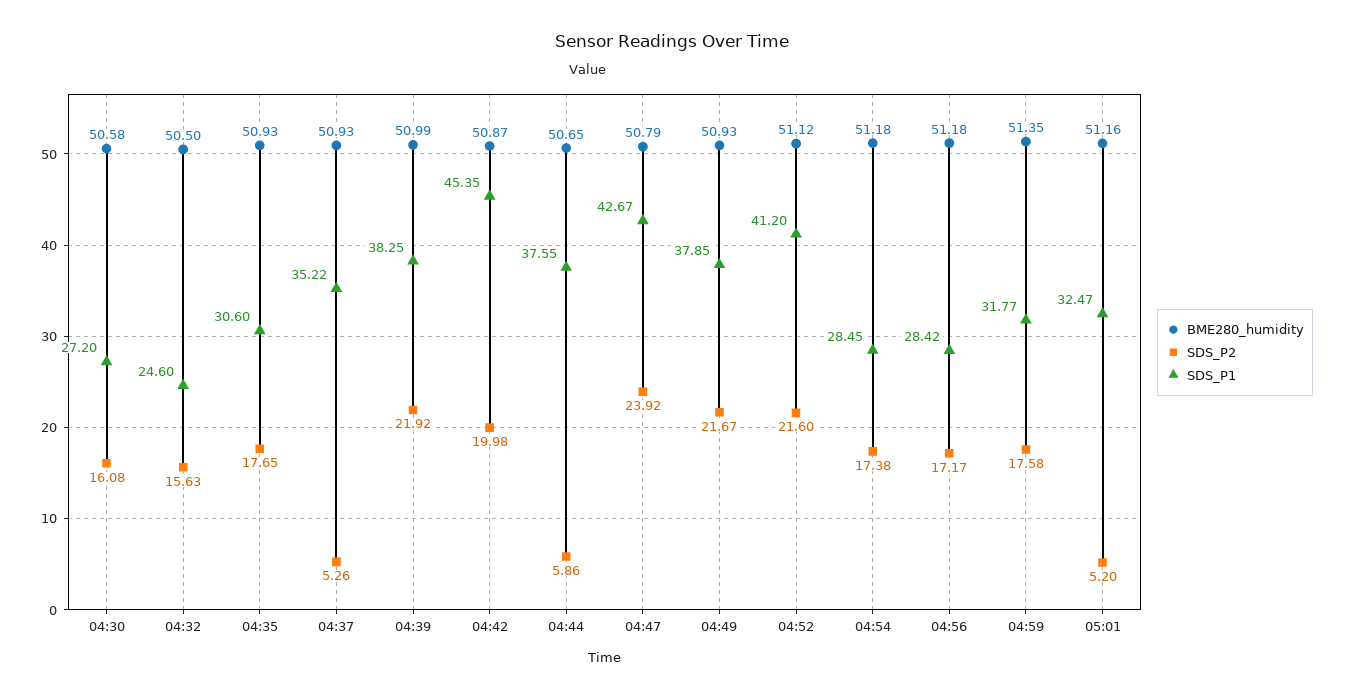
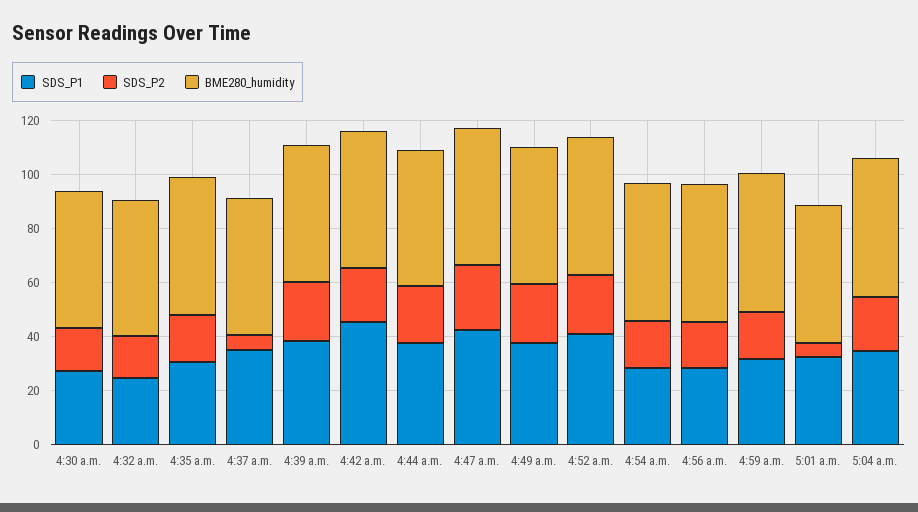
SDS_P2, 04:44: 5.86 -> 20
SDS_P1, 5:04 a.m.: none -> 35
SDS_P2, 5:04 a.m.: none -> 20
BME280_humidity, 5:04 a.m.: none -> 50

